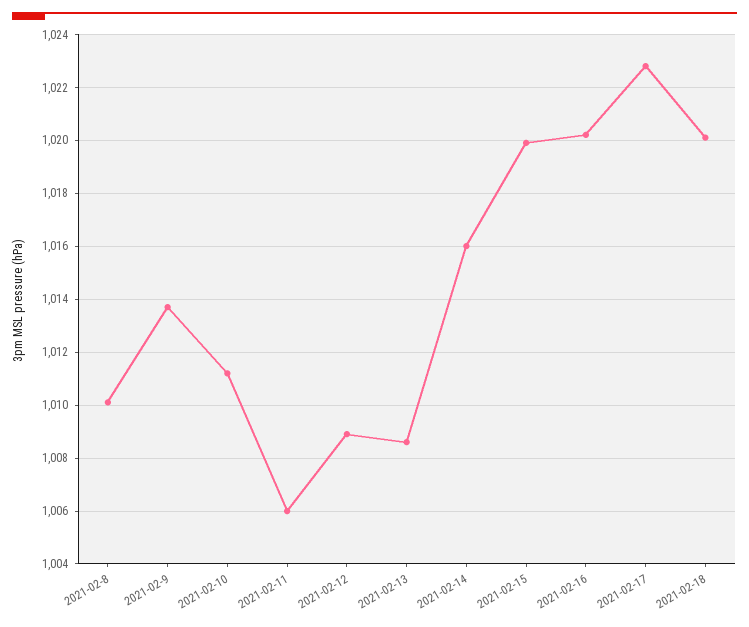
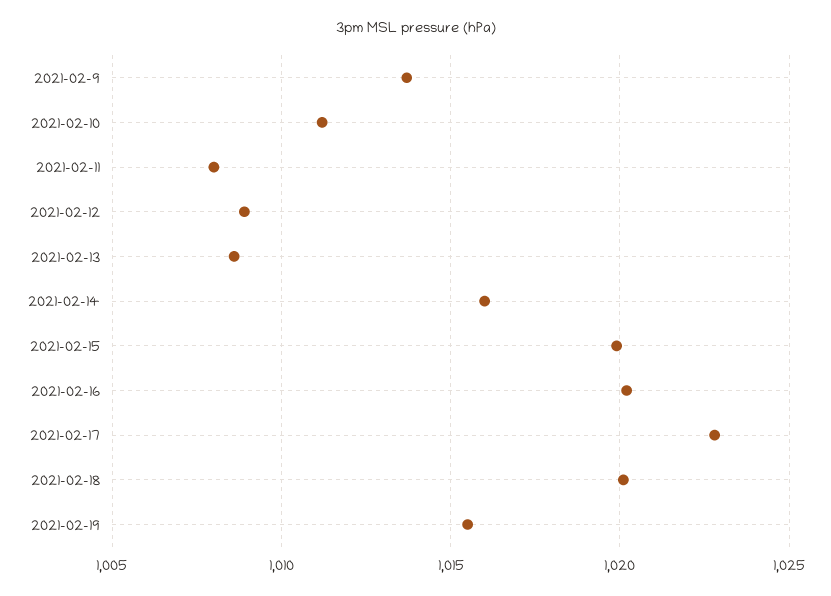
2021-02-8: 1010 -> none
2021-02-11: 1006 -> 1008
2021-02-19: none -> 1015.5

